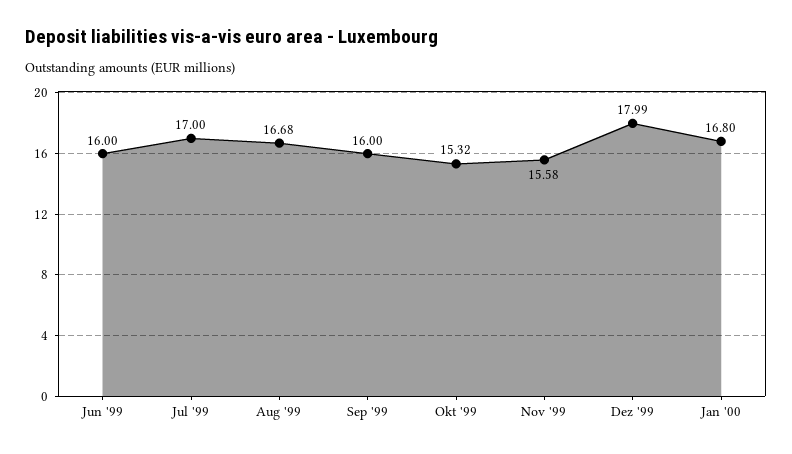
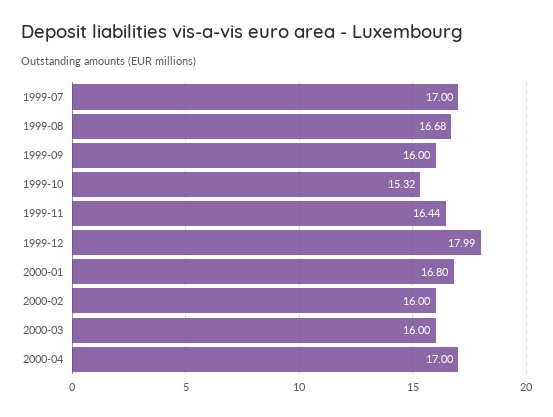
Jun '99: 16 -> none
Nov '99: 15.58 -> 16.44
2000-02: none -> 16
2000-03: none -> 16
2000-04: none -> 17

